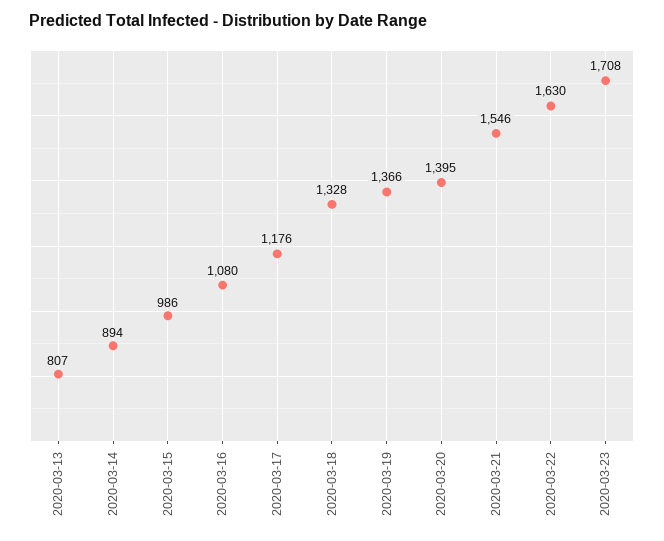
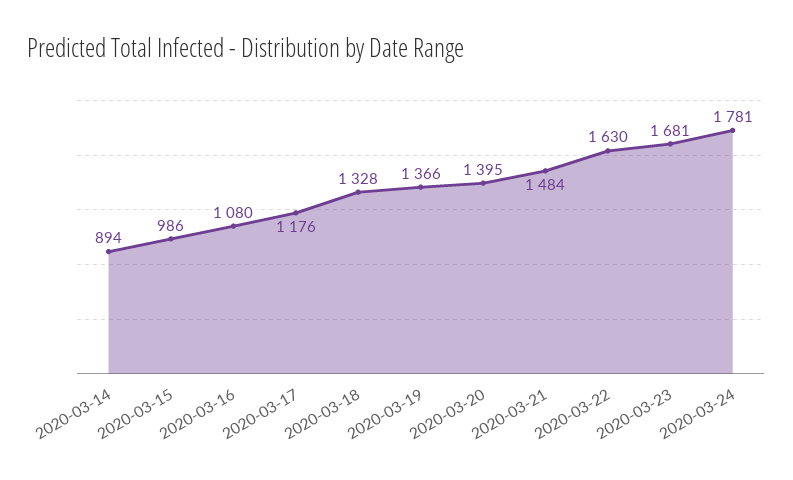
2020-03-13: 807 -> none
2020-03-21: 1546 -> 1484
2020-03-23: 1708 -> 1681
2020-03-24: none -> 1781

